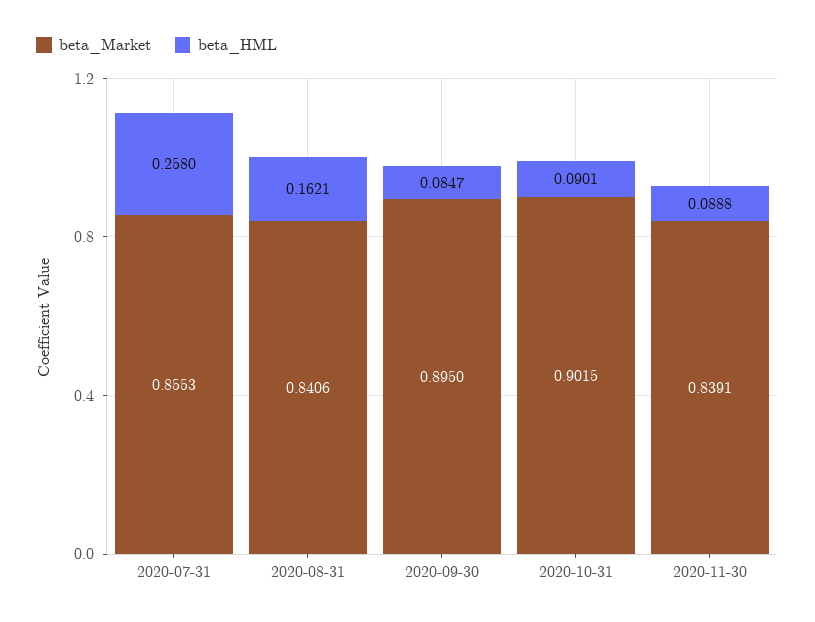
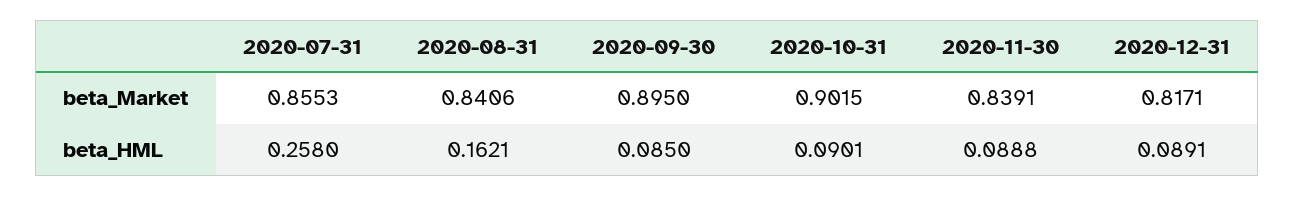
beta_HML, 2020-09-30: 0.0847 -> 0.085
beta_Market, 2020-12-31: none -> 0.8171
beta_HML, 2020-12-31: none -> 0.0891

